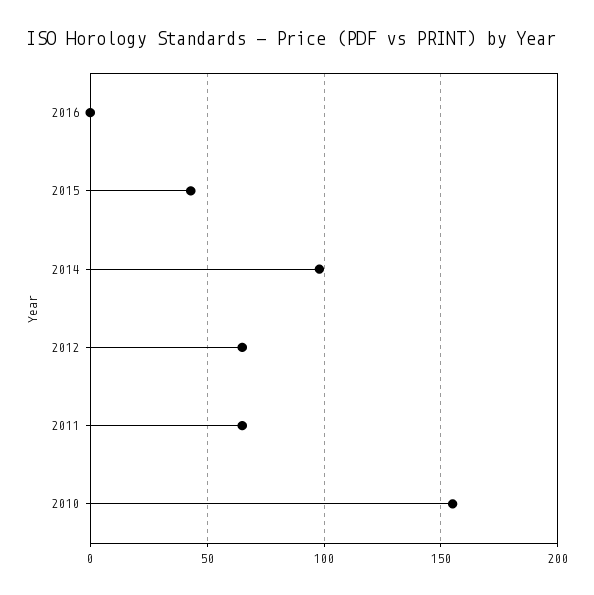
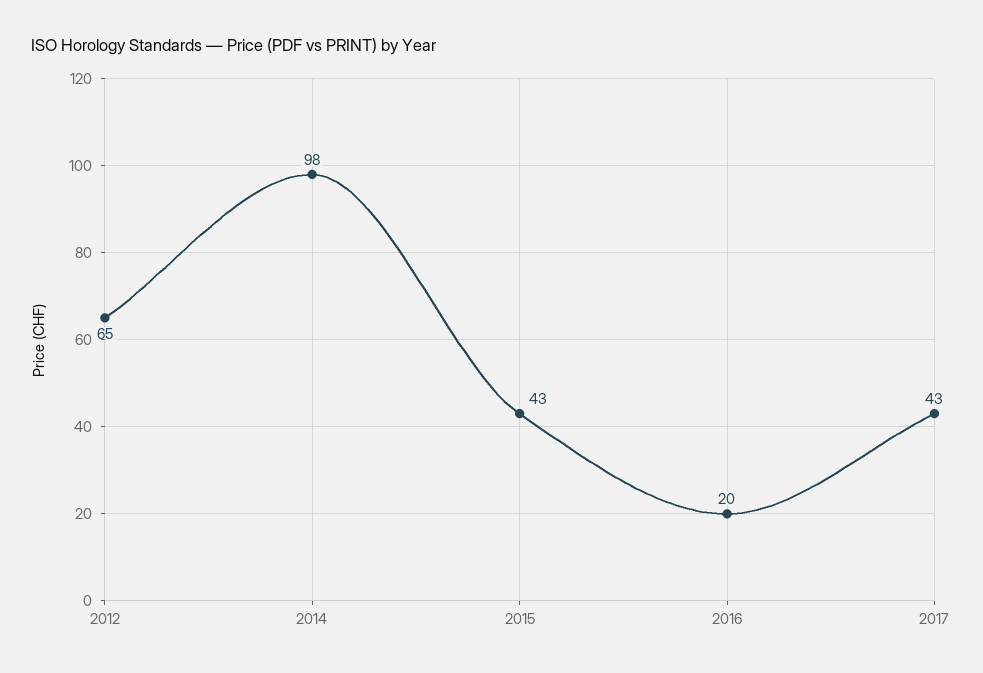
2016: 0 -> 20
2011: 65 -> none
2010: 155 -> none
2017: none -> 43

